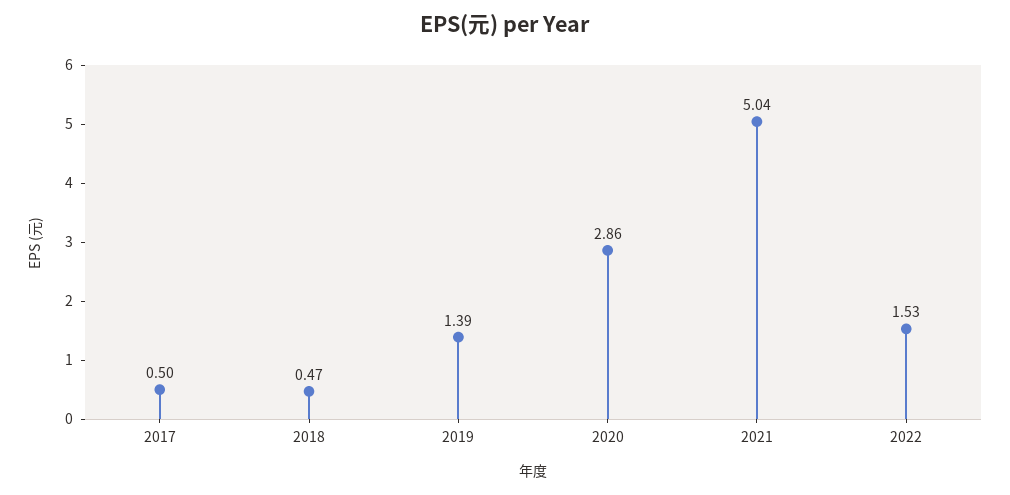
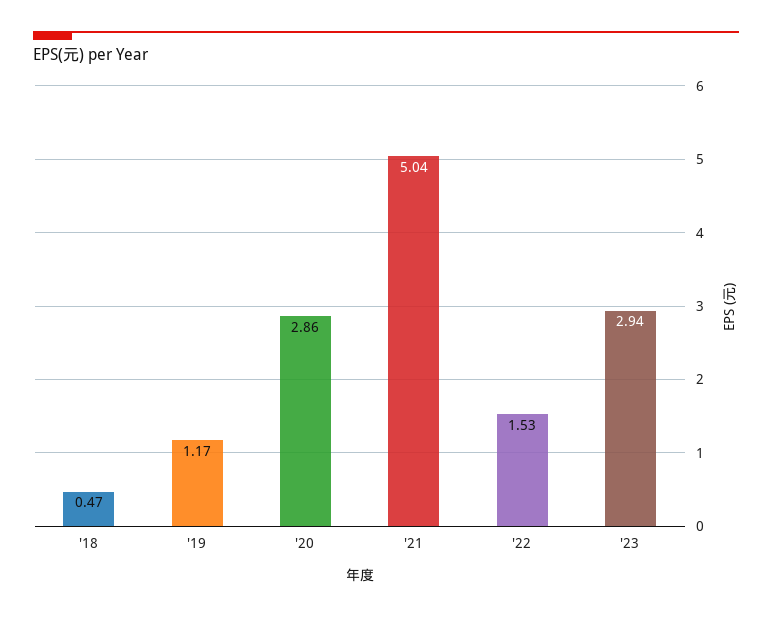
2017: 0.5 -> none
2019: 1.39 -> 1.17
'23: none -> 2.94

